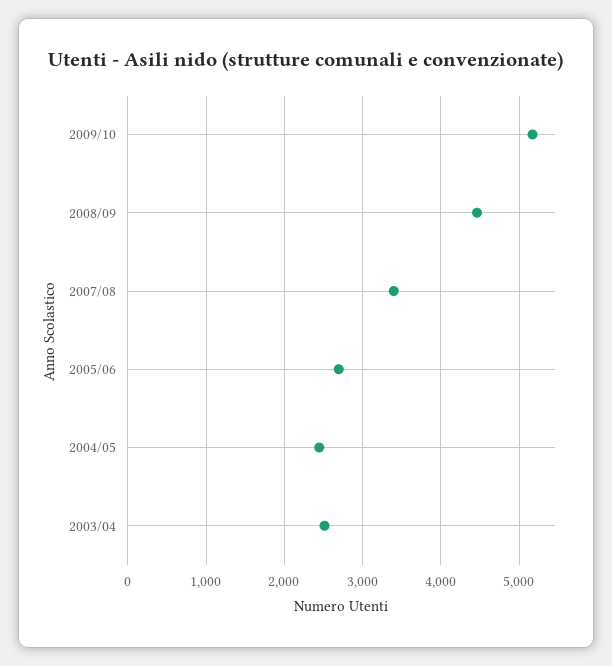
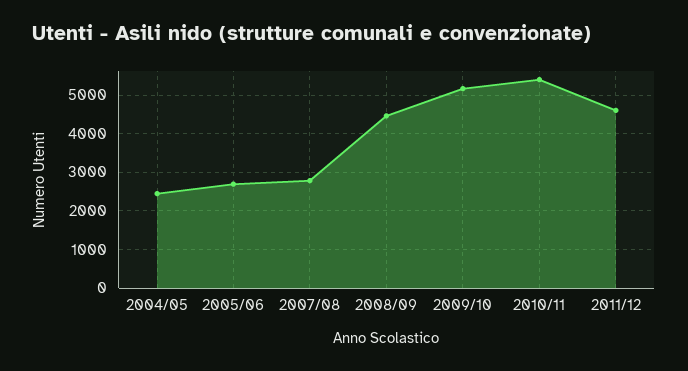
2007/08: 3400 -> 2800
2003/04: 2500 -> none
2010/11: none -> 5400
2011/12: none -> 4600

